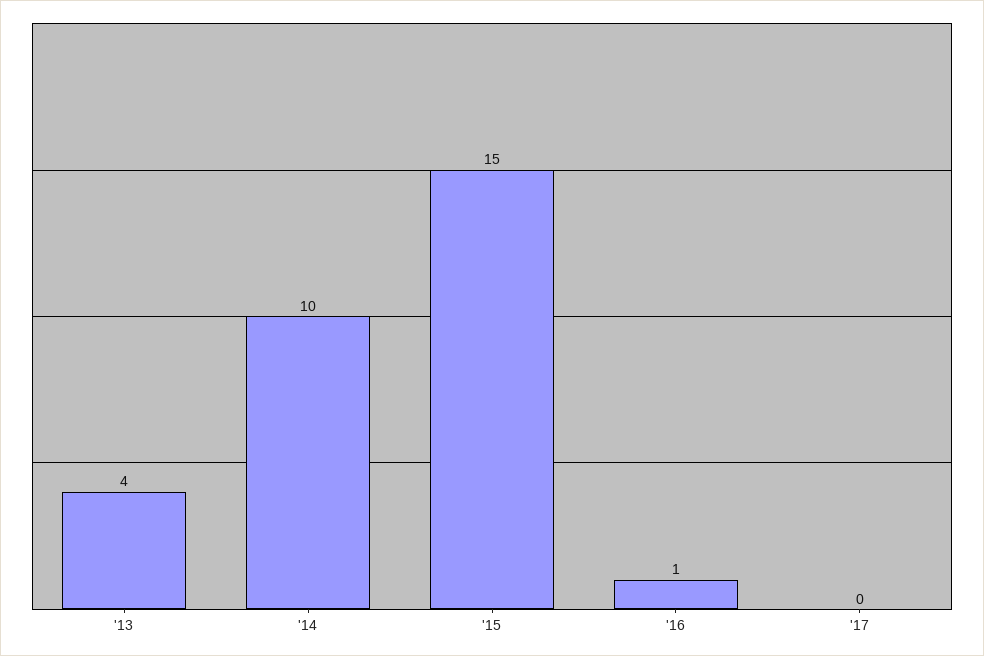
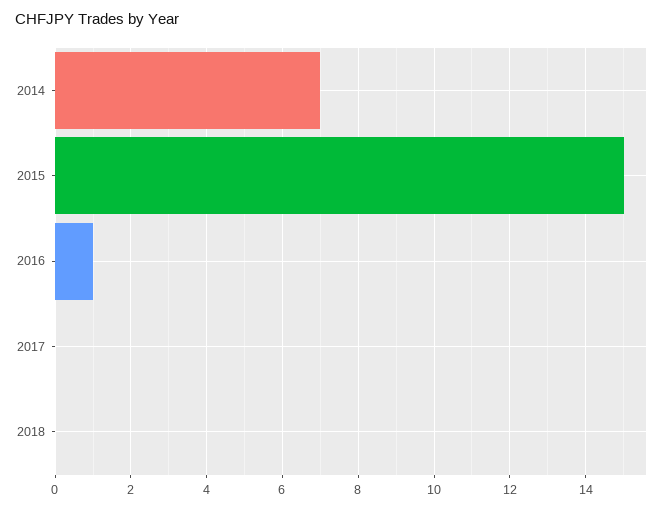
'13: 4 -> none
'14: 10 -> 7
2018: none -> 0

